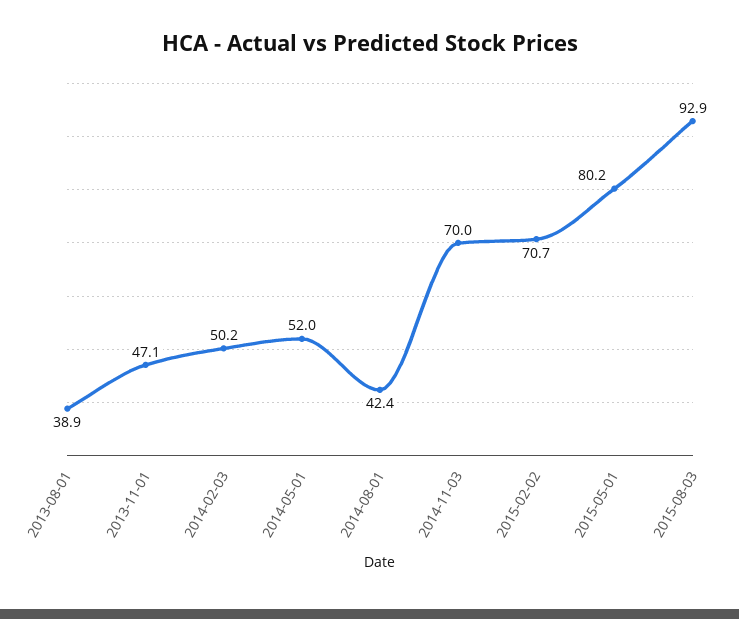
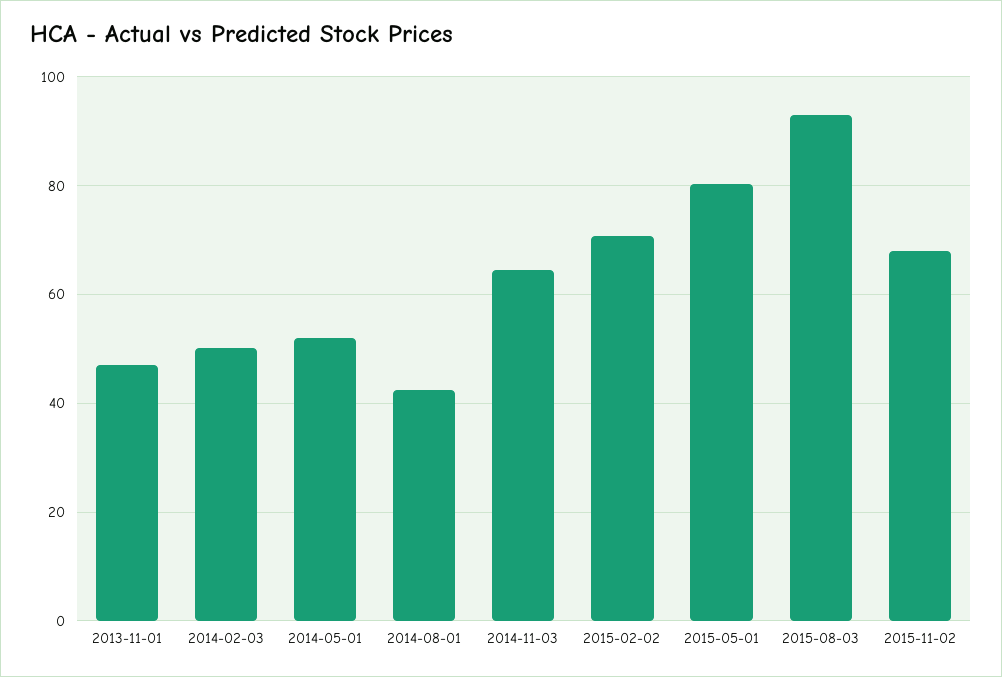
2013-08-01: 38.9 -> none
2014-11-03: 70 -> 64
2015-11-02: none -> 68

